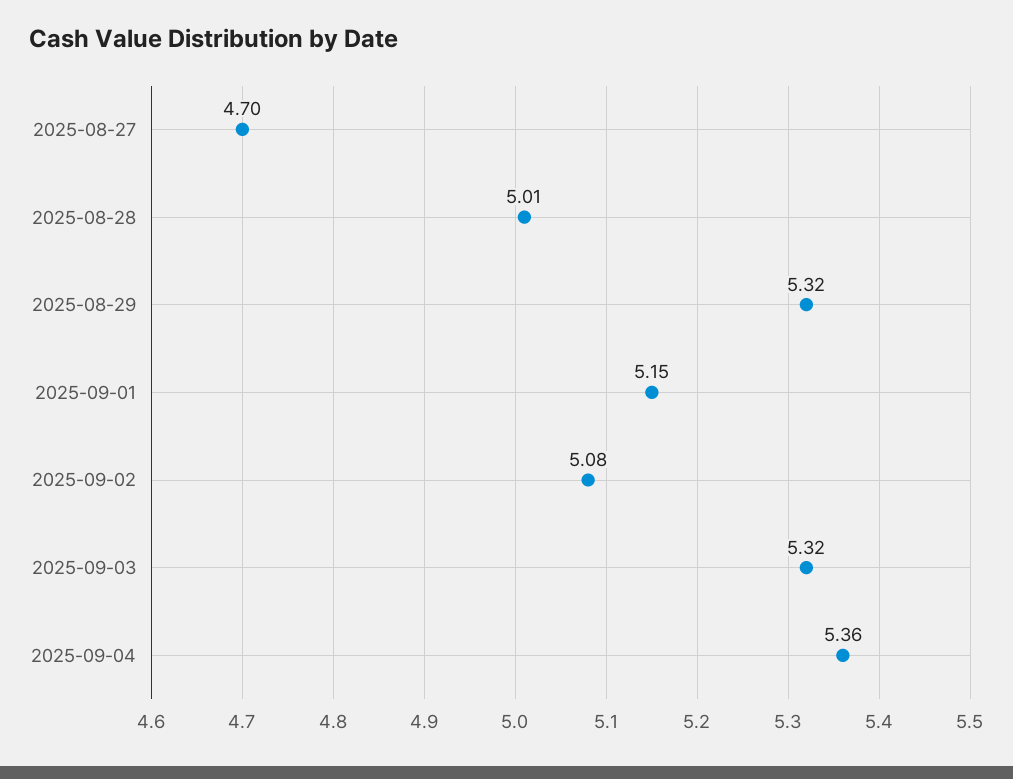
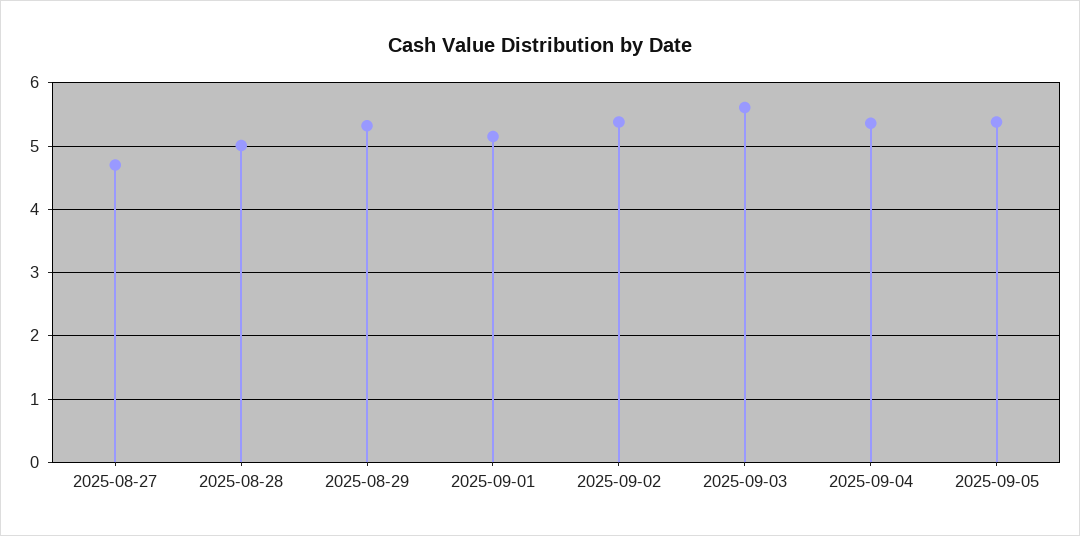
2025-09-02: 5.08 -> 5.4
2025-09-03: 5.32 -> 5.6
2025-09-05: none -> 5.4

